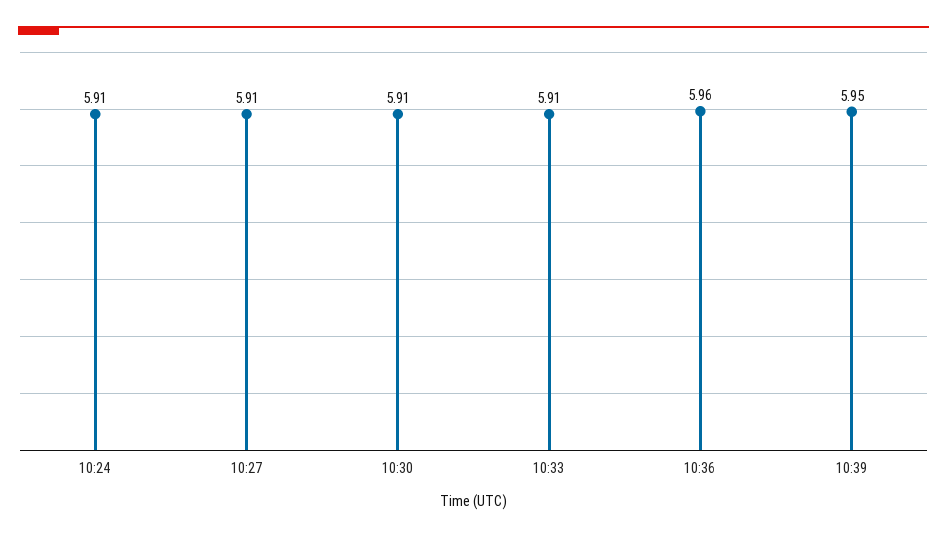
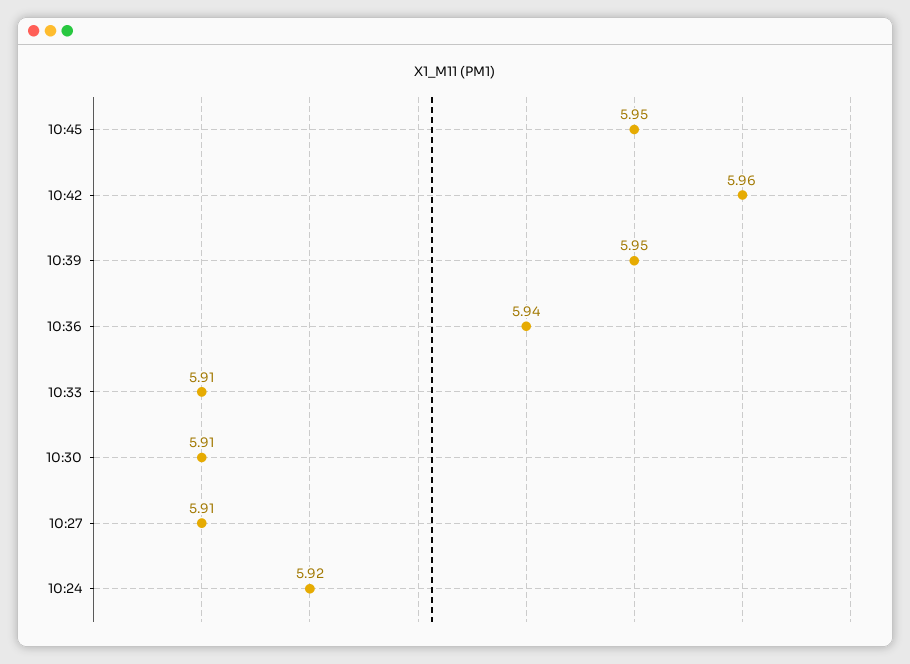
10:24: 5.91 -> 5.92
10:36: 5.96 -> 5.94
10:45: none -> 5.95
10:42: none -> 5.96

